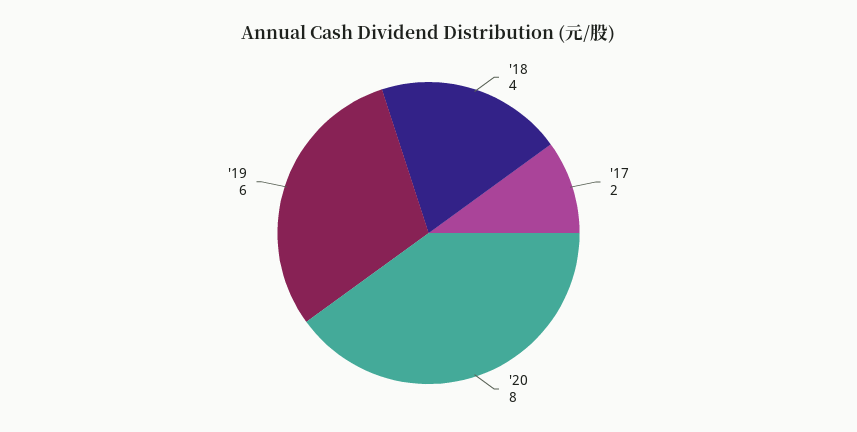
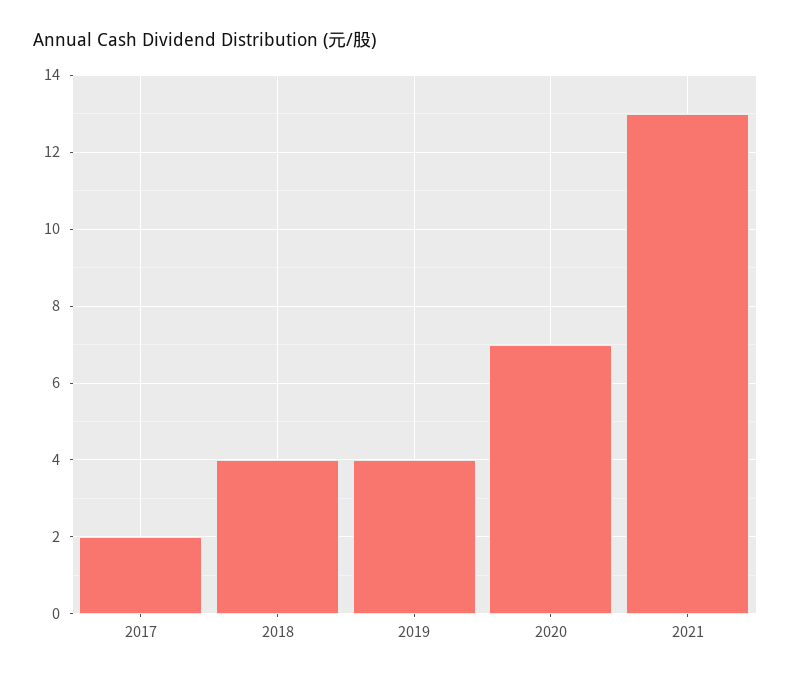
'20: 8 -> 7
'19: 6 -> 4
2021: none -> 13

